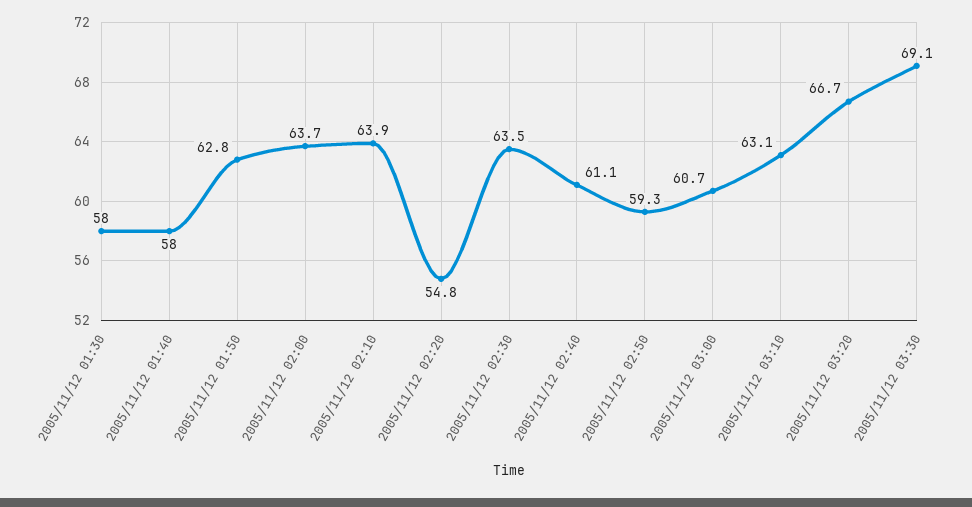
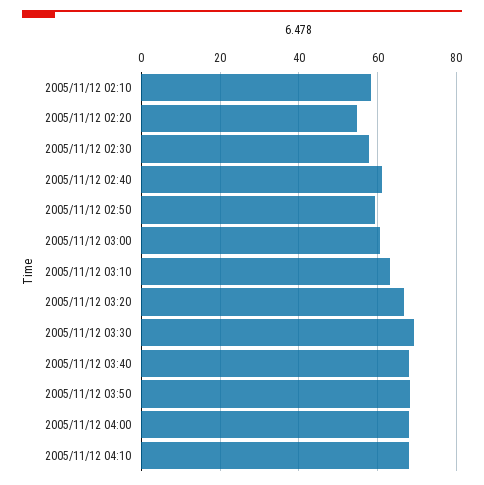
2005/11/12 01:30: 58 -> none
2005/11/12 01:40: 58 -> none
2005/11/12 01:50: 62.8 -> none
2005/11/12 02:00: 63.7 -> none
2005/11/12 02:10: 63.9 -> 58
2005/11/12 02:30: 63.5 -> 58
2005/11/12 03:40: none -> 68
2005/11/12 03:50: none -> 68
2005/11/12 04:00: none -> 68
2005/11/12 04:10: none -> 68

